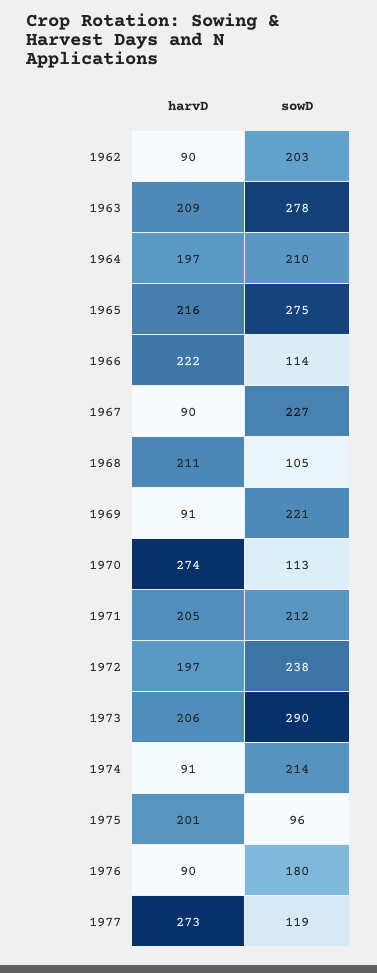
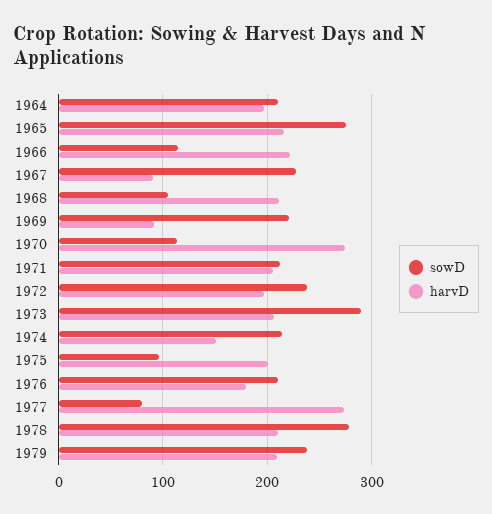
harvD, 1962: 90 -> none
sowD, 1962: 203 -> none
harvD, 1963: 209 -> none
sowD, 1963: 278 -> none
harvD, 1974: 91 -> 150
harvD, 1976: 90 -> 180
sowD, 1976: 180 -> 210
sowD, 1977: 119 -> 80
sowD, 1978: none -> 280
harvD, 1978: none -> 210
sowD, 1979: none -> 240
harvD, 1979: none -> 210

